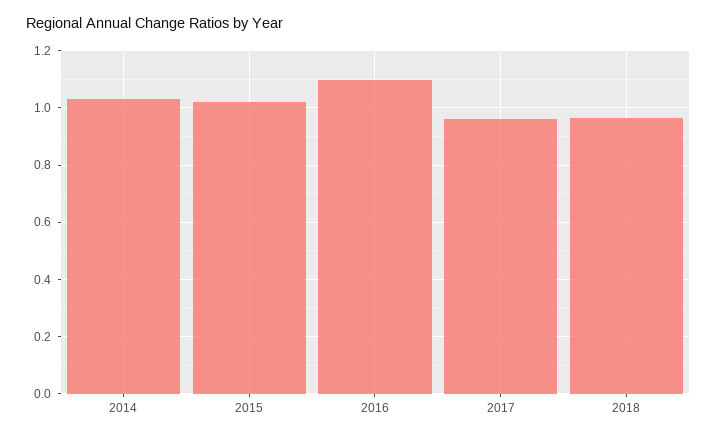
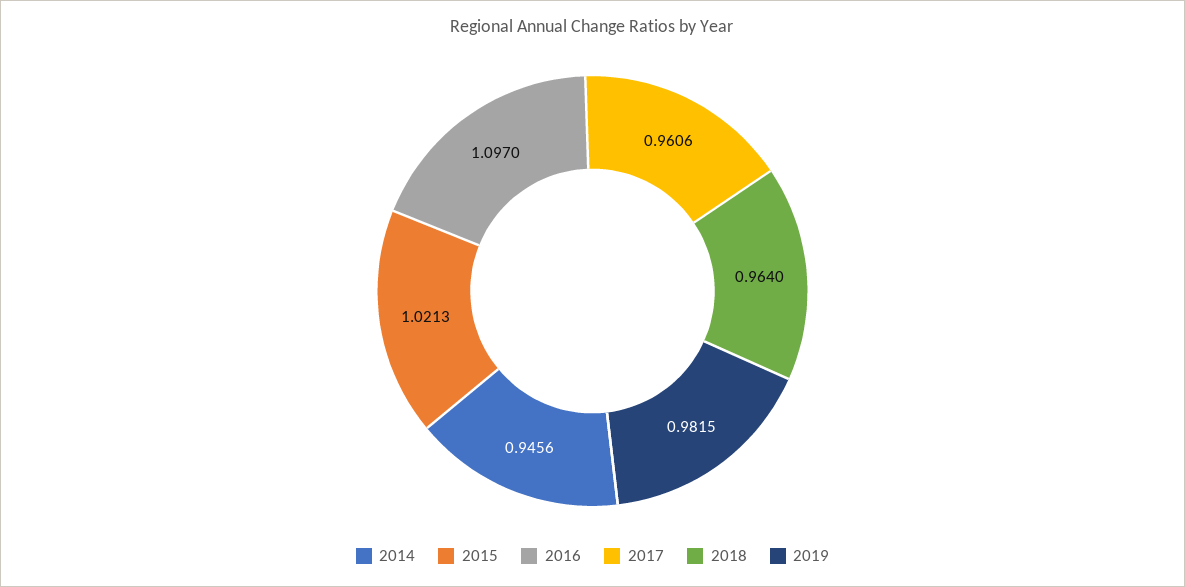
2014: 1.025 -> 0.9456
2019: none -> 0.9815

